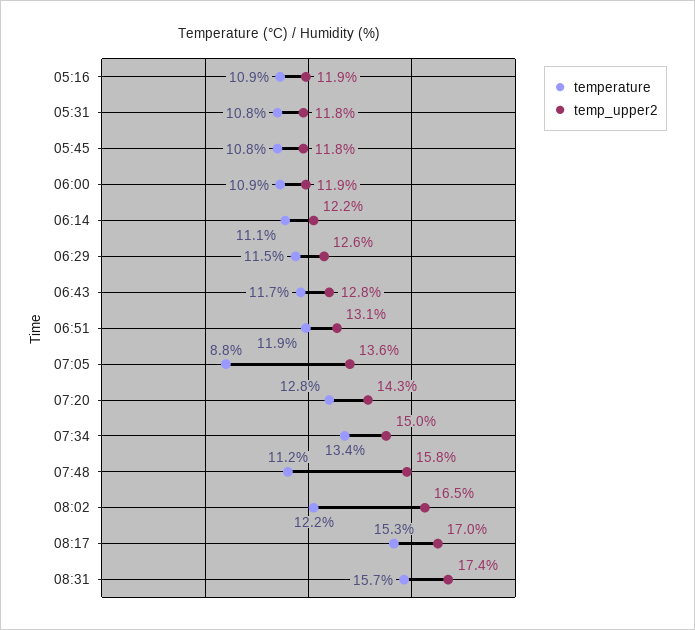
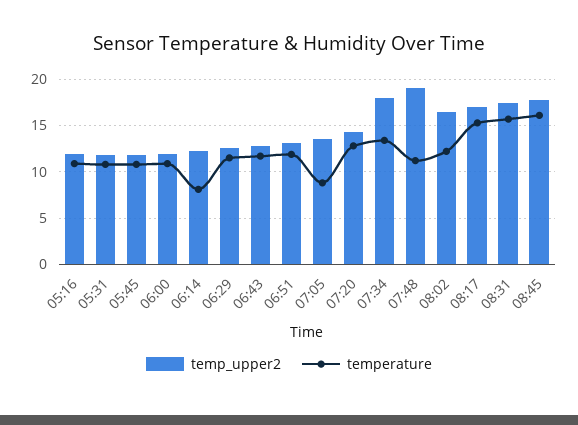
temperature, 06:14: 11.1 -> 8
temp_upper2, 07:34: 15 -> 18
temp_upper2, 07:48: 15.8 -> 19
temp_upper2, 08:45: none -> 18
temperature, 08:45: none -> 16

